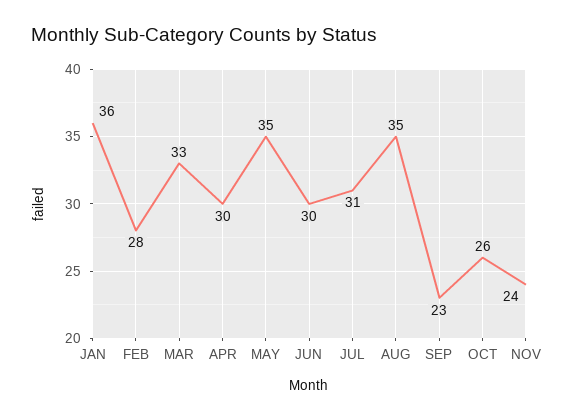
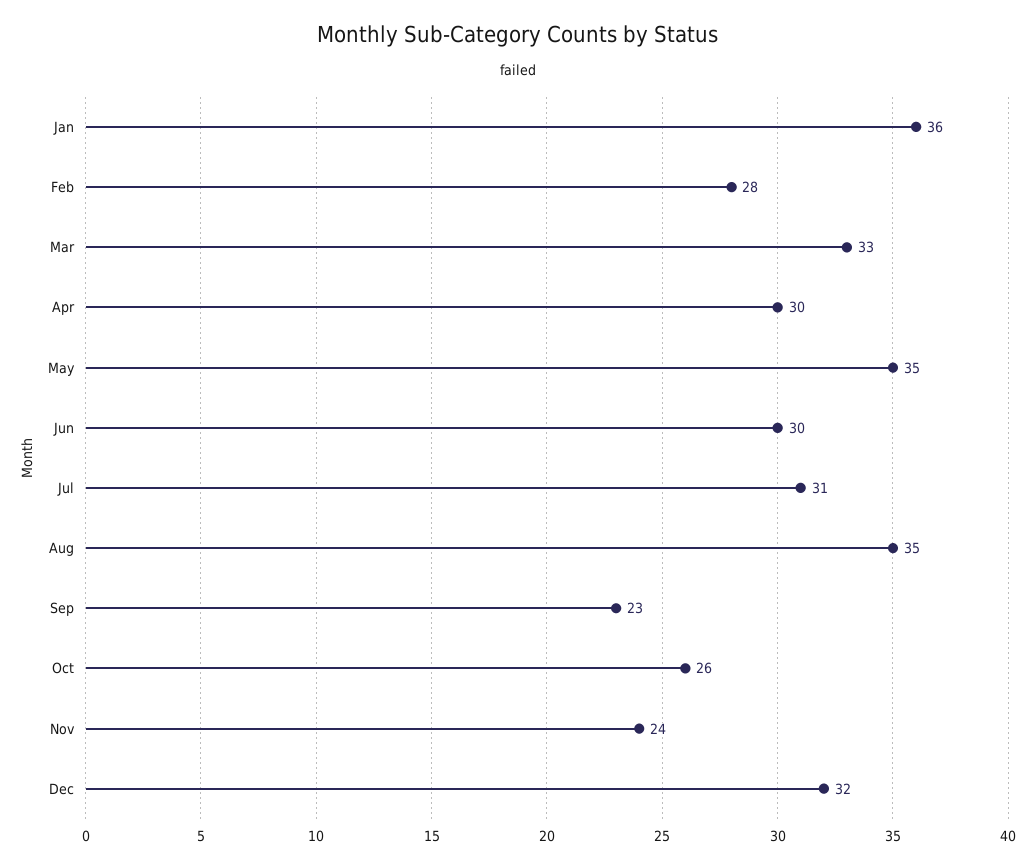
Dec: none -> 32

